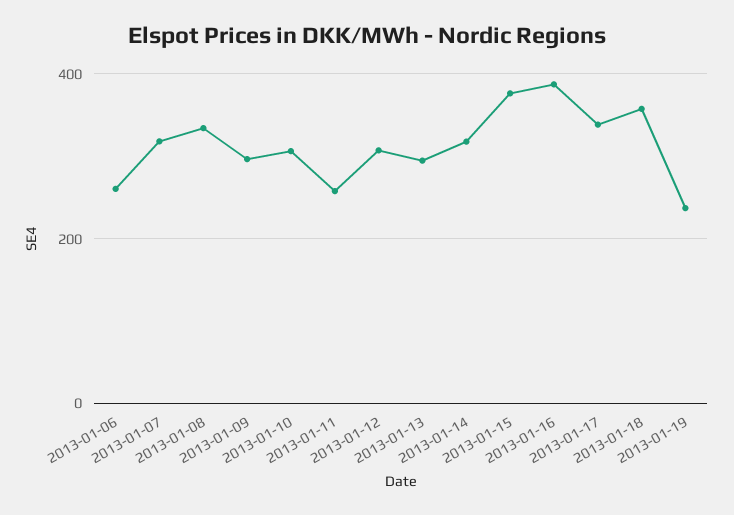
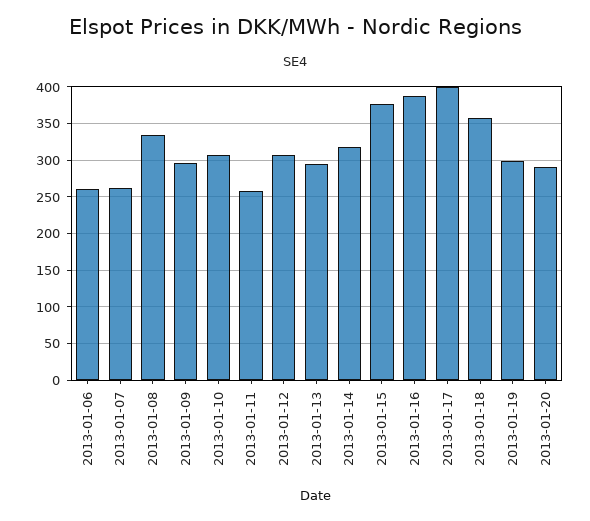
2013-01-07: 320 -> 260
2013-01-17: 340 -> 400
2013-01-19: 240 -> 300
2013-01-20: none -> 290

